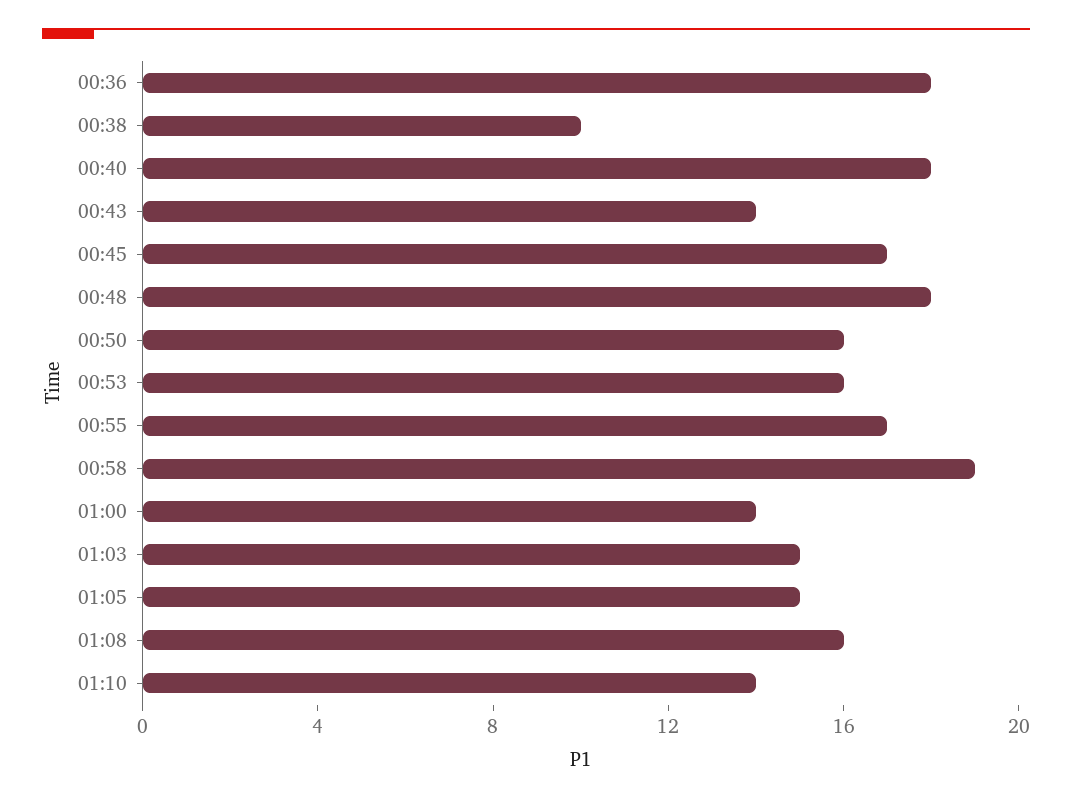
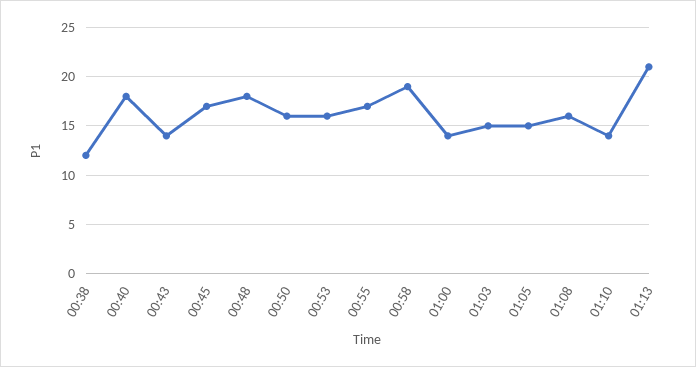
00:36: 18 -> none
00:38: 10 -> 12
01:13: none -> 21

